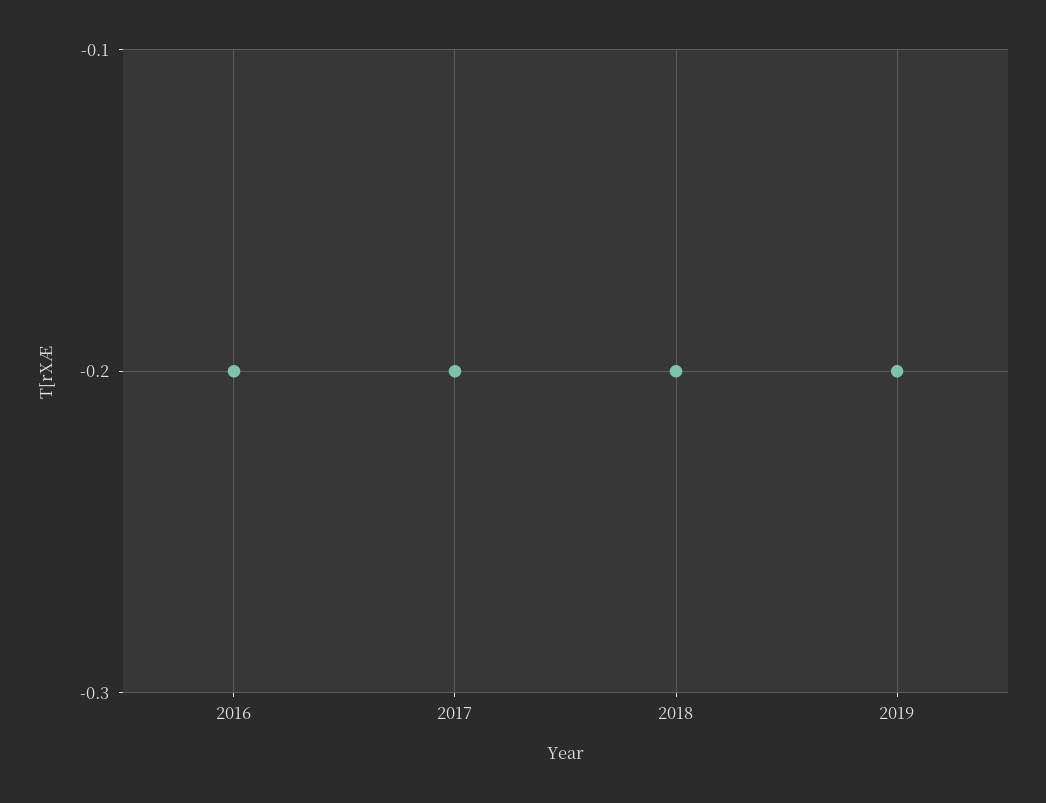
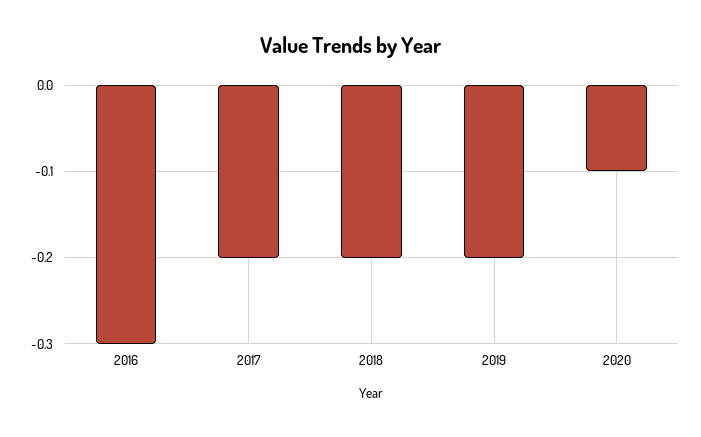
2016: -0.2 -> -0.3
2020: none -> -0.1

